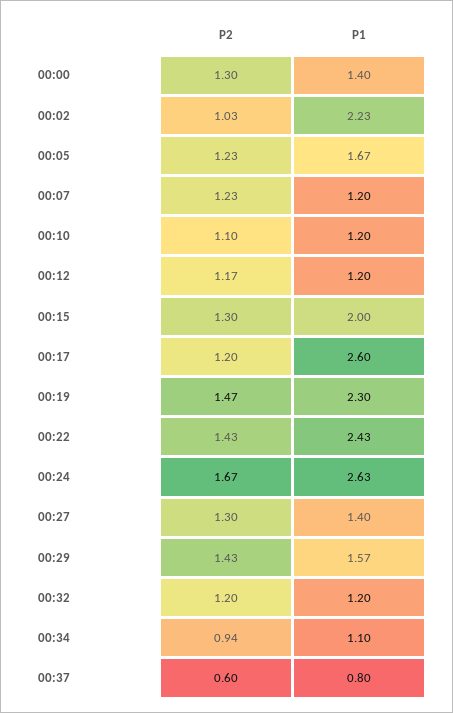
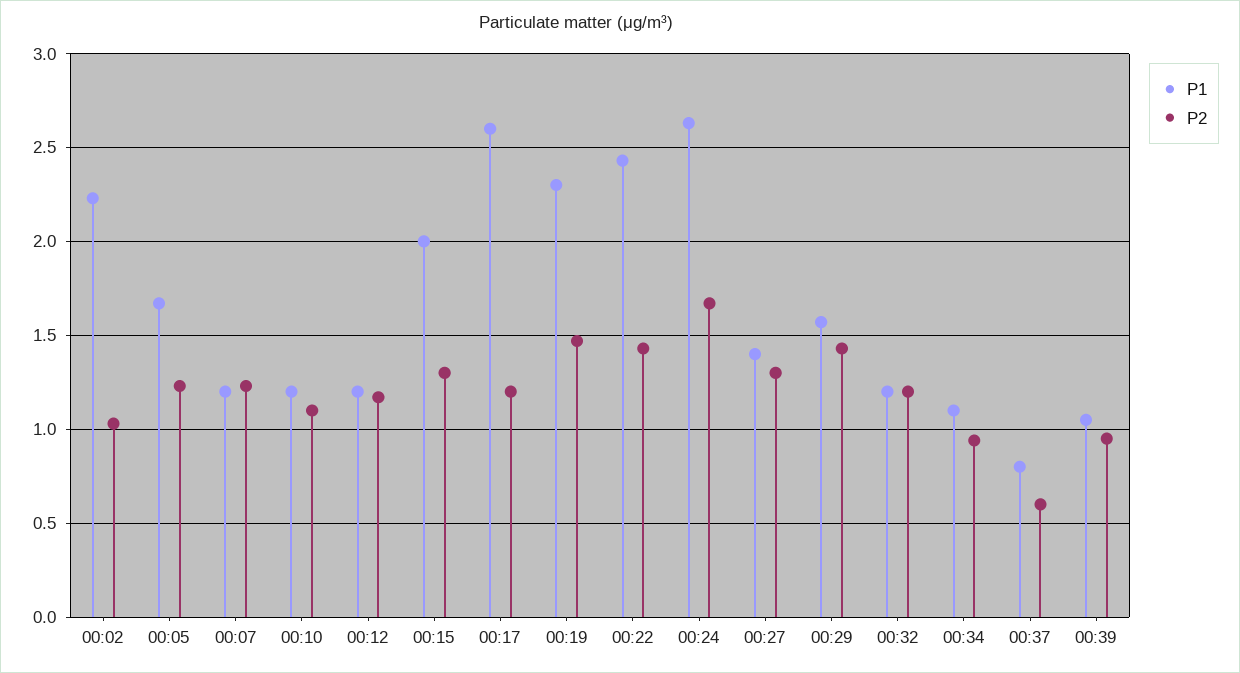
P2, 00:00: 1.3 -> none
P1, 00:00: 1.4 -> none
P1, 00:39: none -> 1.05
P2, 00:39: none -> 0.95

